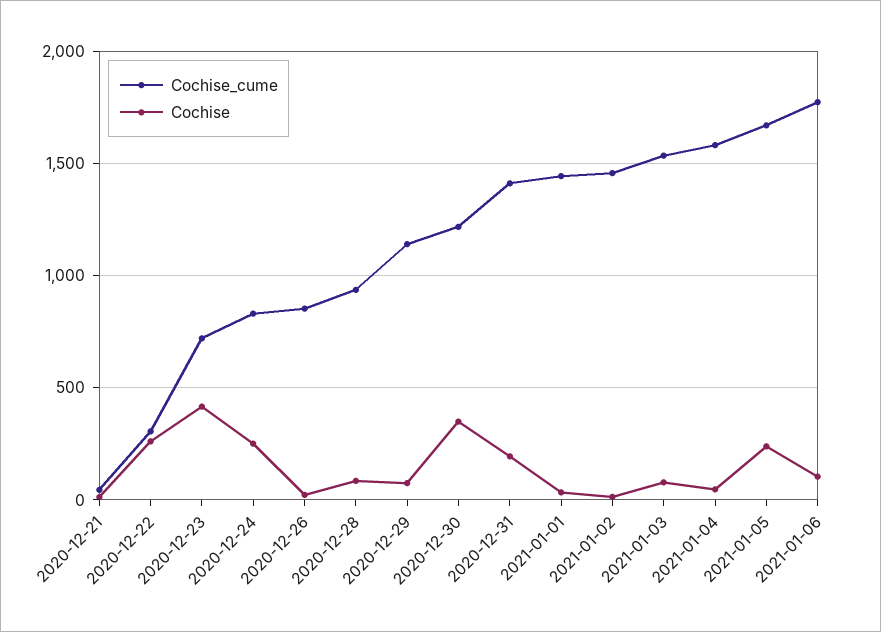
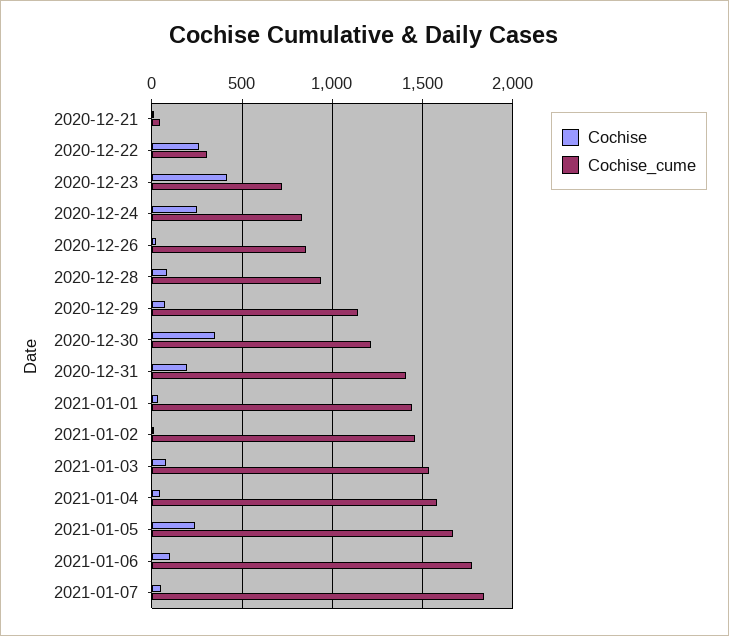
Cochise, 2021-01-07: none -> 50
Cochise_cume, 2021-01-07: none -> 1850

